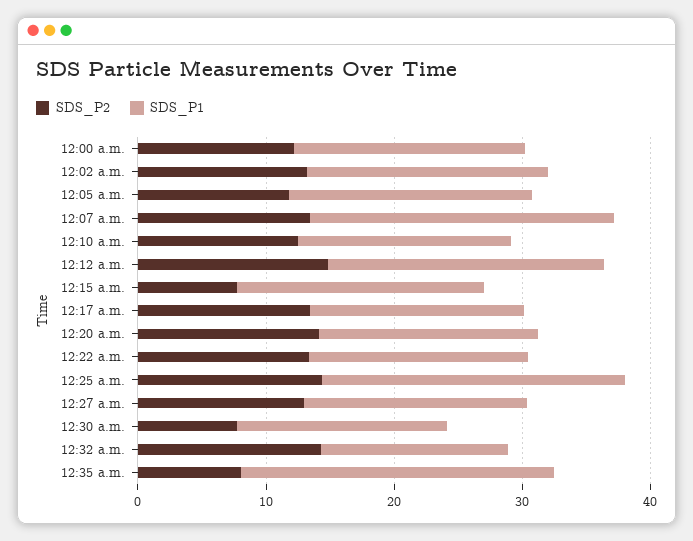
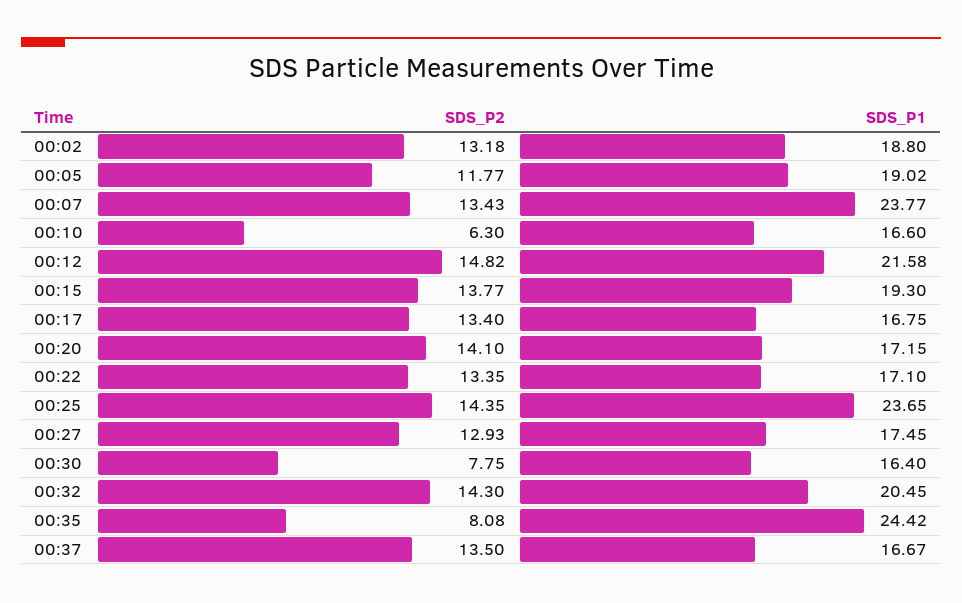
SDS_P2, 12:00 a.m.: 12 -> none
SDS_P1, 12:00 a.m.: 18 -> none
SDS_P2, 12:10 a.m.: 12 -> 6.3
SDS_P2, 12:15 a.m.: 8 -> 13.77
SDS_P1, 12:32 a.m.: 14 -> 20.45
SDS_P2, 00:37: none -> 13.5
SDS_P1, 00:37: none -> 16.67

